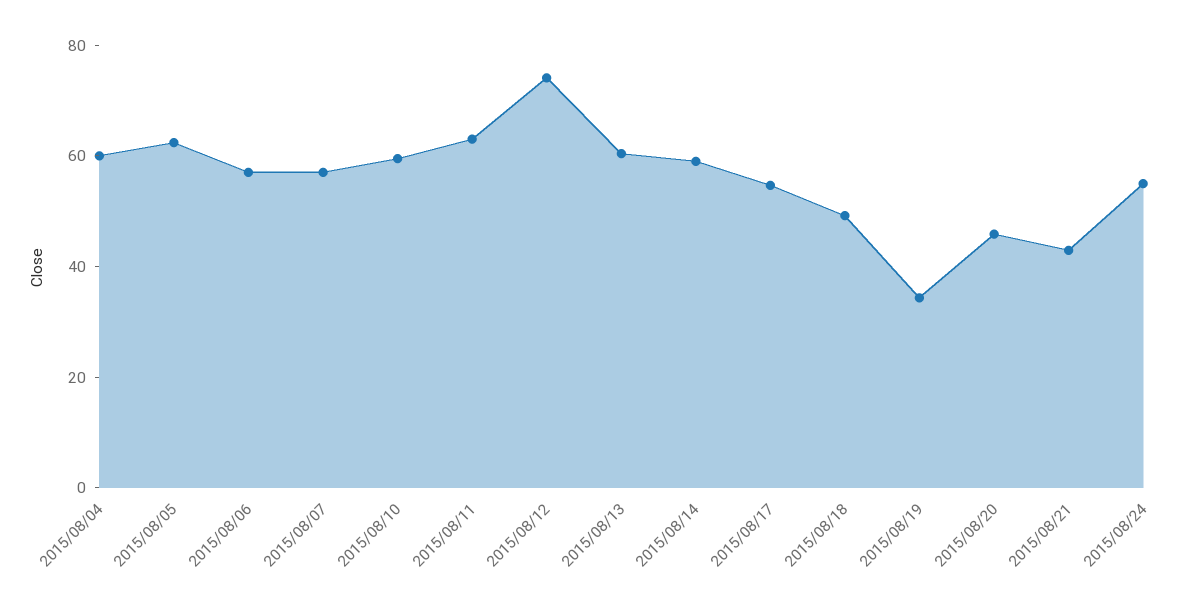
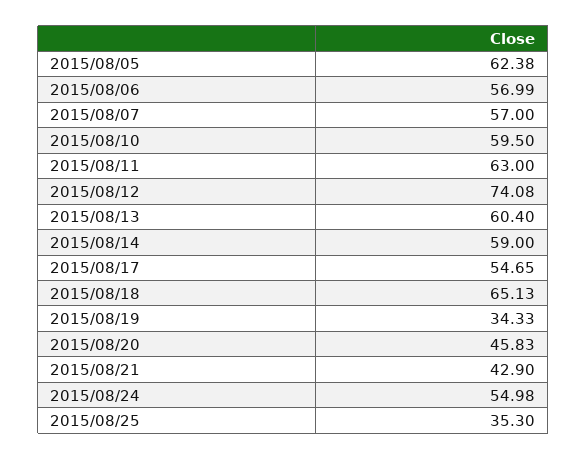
2015/08/04: 60 -> none
2015/08/18: 50 -> 65.13
2015/08/25: none -> 35.3

